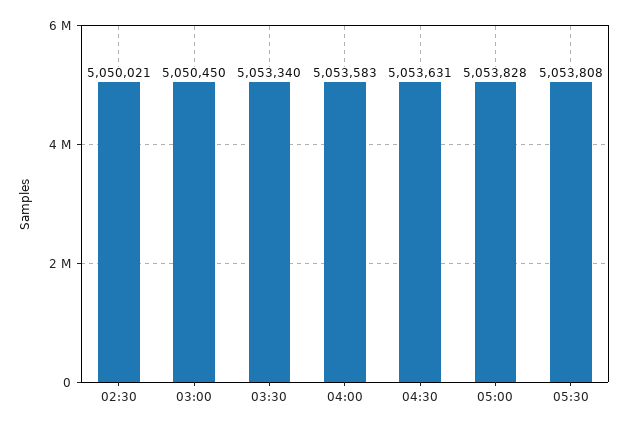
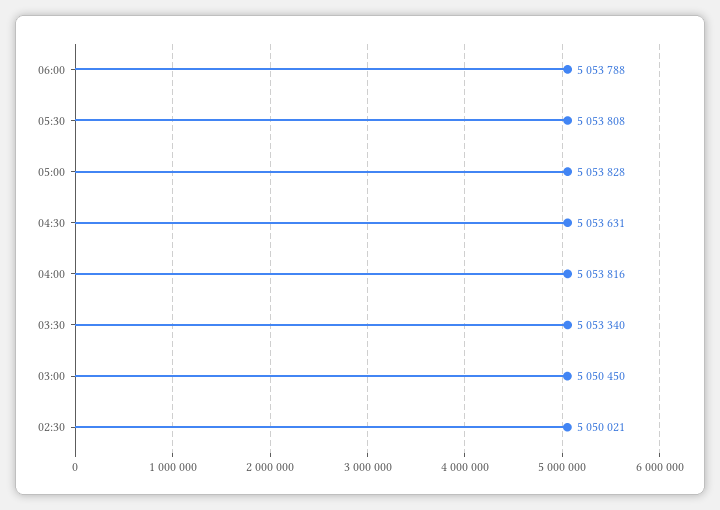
04:00: 5053583 -> 5053816
06:00: none -> 5053788

